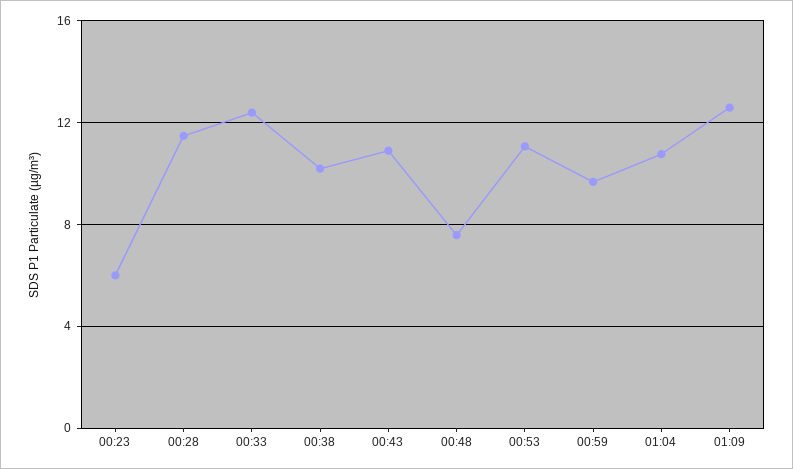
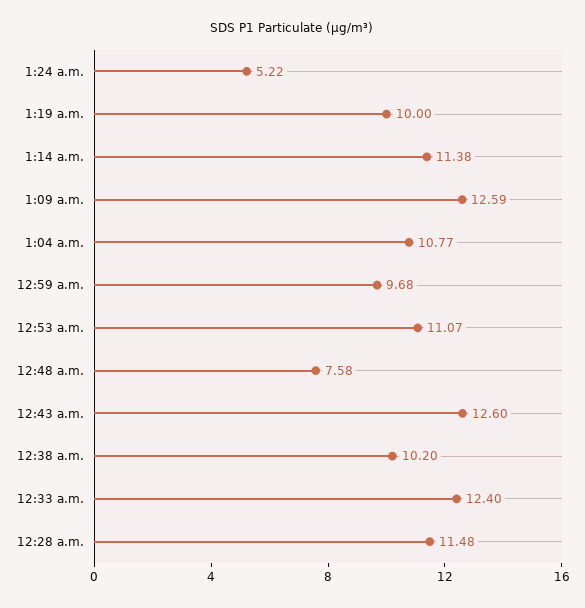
00:23: 6 -> none
00:43: 11 -> 12.6
1:24 a.m.: none -> 5.22
1:19 a.m.: none -> 10
1:14 a.m.: none -> 11.38

